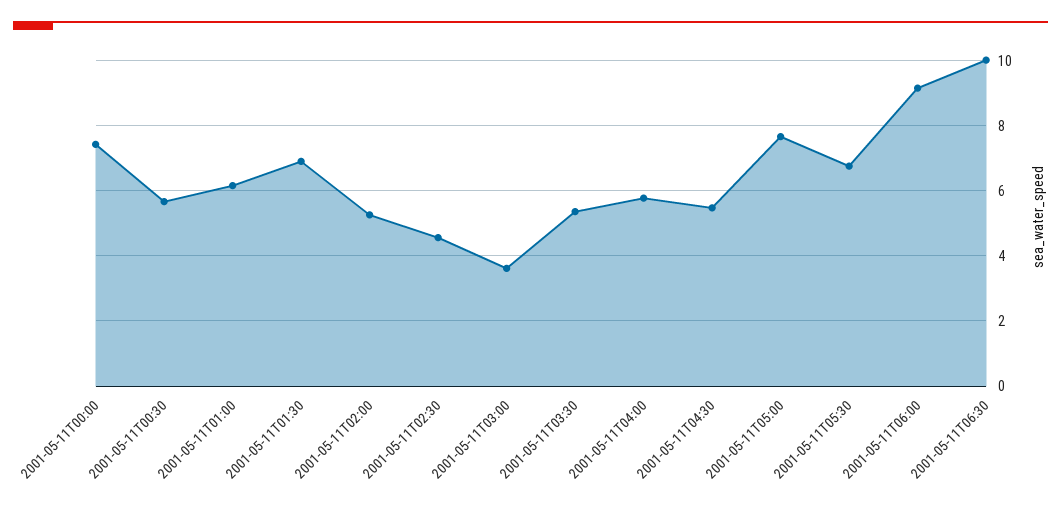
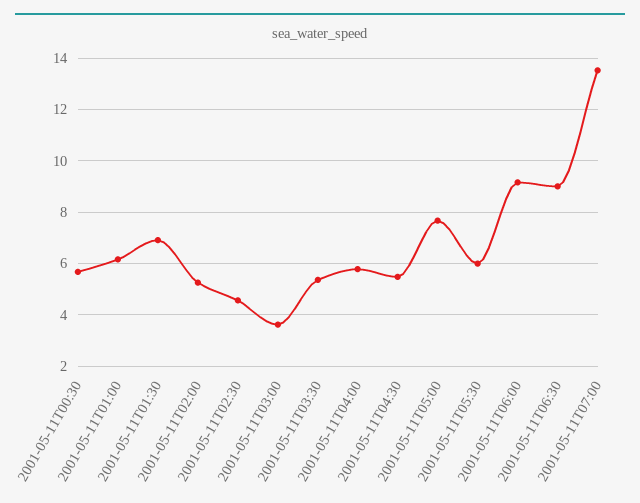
2001-05-11T00:00: 7.4 -> none
2001-05-11T05:30: 6.8 -> 6
2001-05-11T06:30: 10 -> 9
2001-05-11T07:00: none -> 13.5

